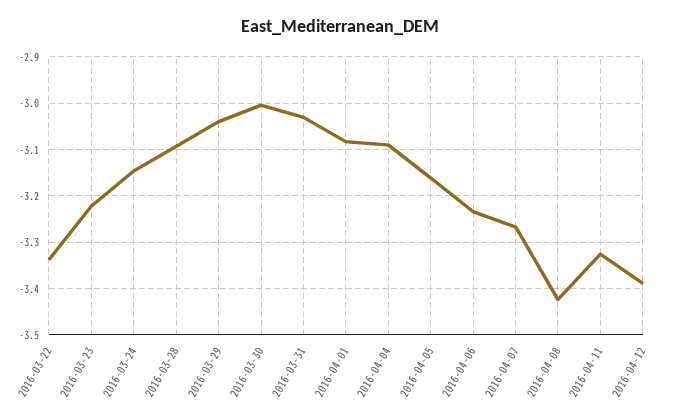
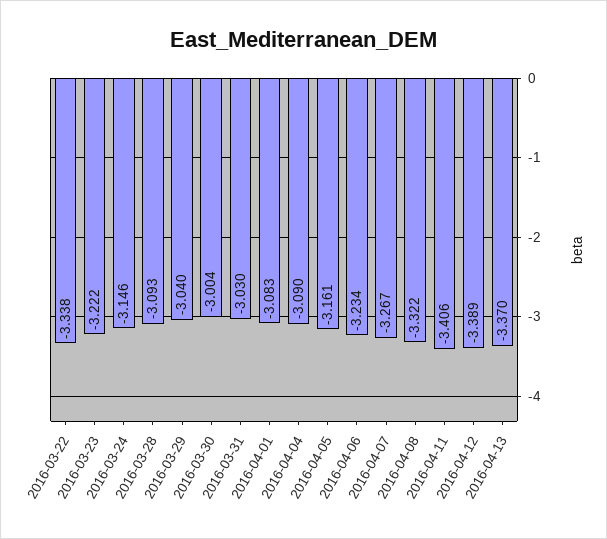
2016-04-08: -3.42 -> -3.322
2016-04-11: -3.32 -> -3.406
2016-04-13: none -> -3.37

